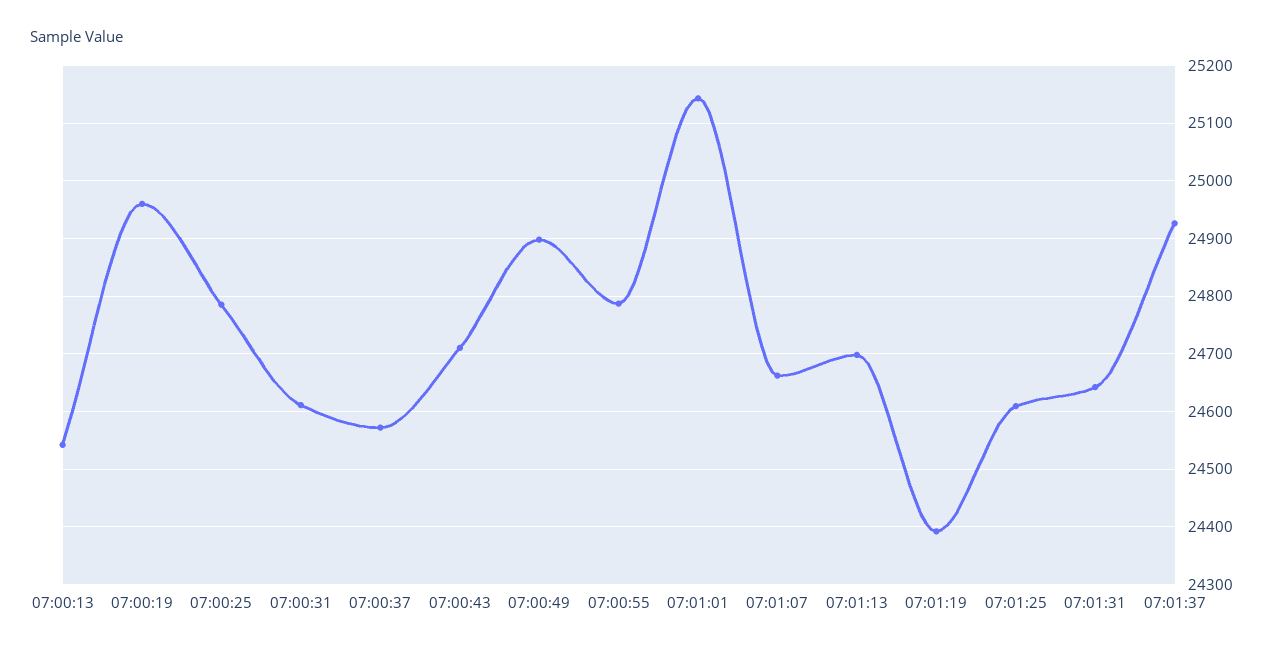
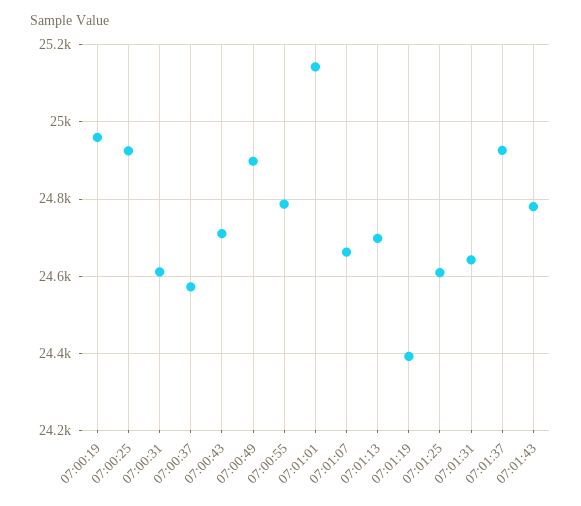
07:00:13: 24540 -> none
07:00:25: 24780 -> 24920
07:01:43: none -> 24780

